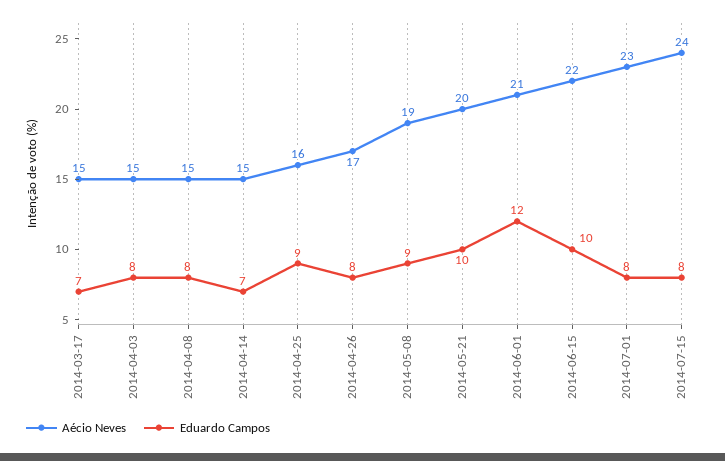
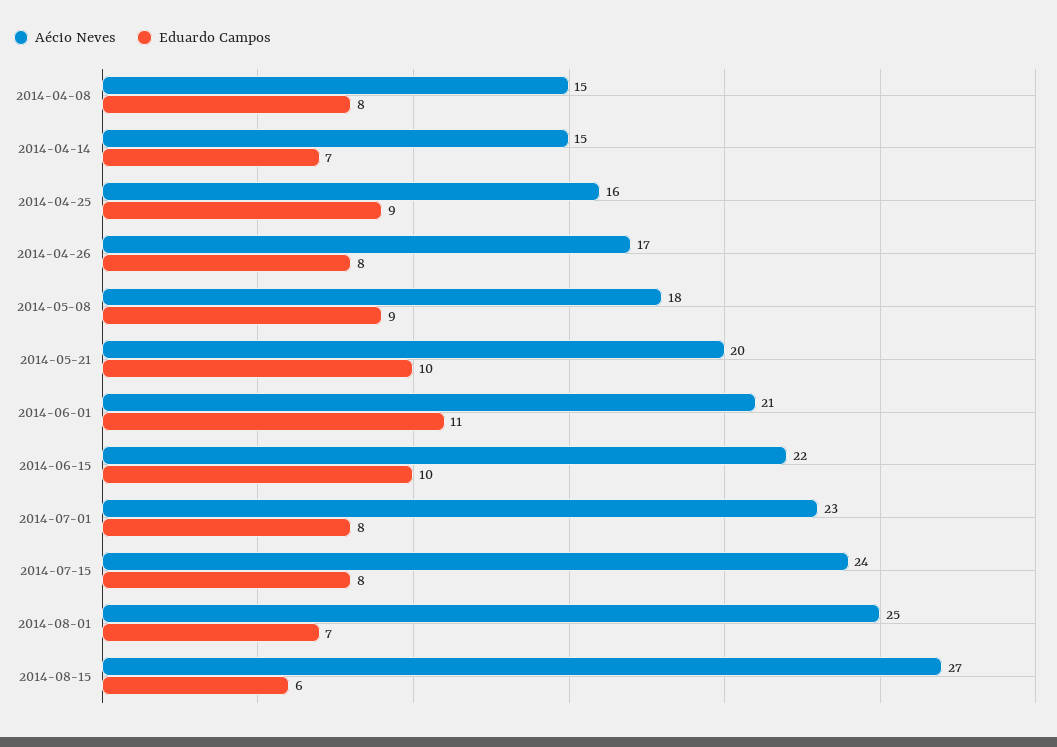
Aécio Neves, 2014-03-17: 15 -> none
Eduardo Campos, 2014-03-17: 7 -> none
Aécio Neves, 2014-04-03: 15 -> none
Eduardo Campos, 2014-04-03: 8 -> none
Aécio Neves, 2014-05-08: 19 -> 18
Eduardo Campos, 2014-06-01: 12 -> 11
Aécio Neves, 2014-08-01: none -> 25
Eduardo Campos, 2014-08-01: none -> 7
Aécio Neves, 2014-08-15: none -> 27
Eduardo Campos, 2014-08-15: none -> 6

